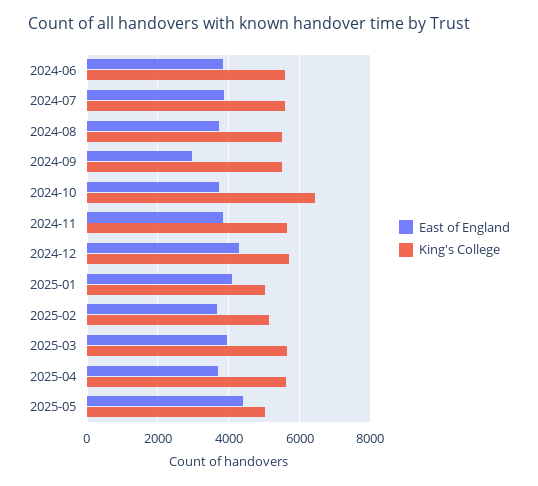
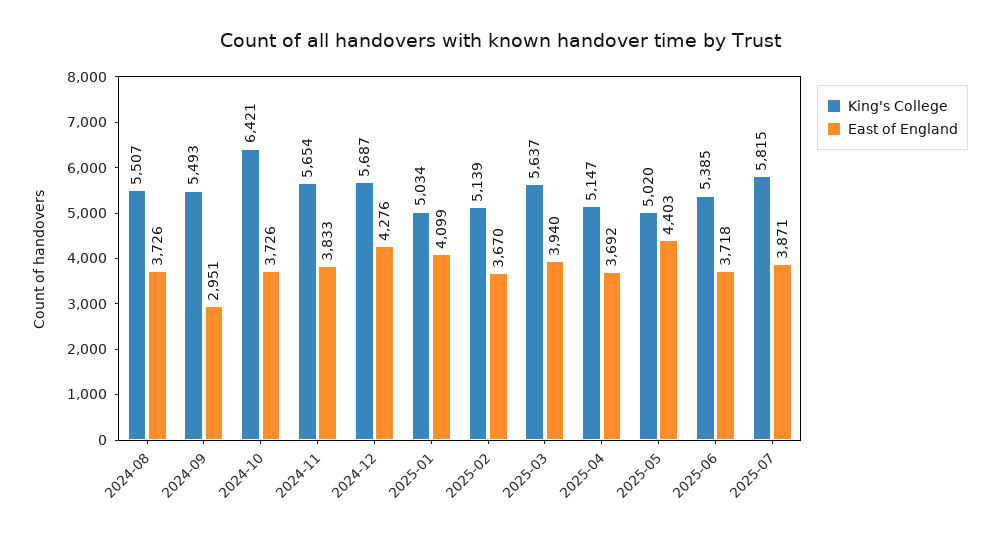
East of England, 2024-06: 3800 -> none
King's College, 2024-06: 5600 -> none
East of England, 2024-07: 3800 -> none
King's College, 2024-07: 5600 -> none
King's College, 2025-04: 5600 -> 5147
King's College, 2025-06: none -> 5385
East of England, 2025-06: none -> 3718
King's College, 2025-07: none -> 5815
East of England, 2025-07: none -> 3871

